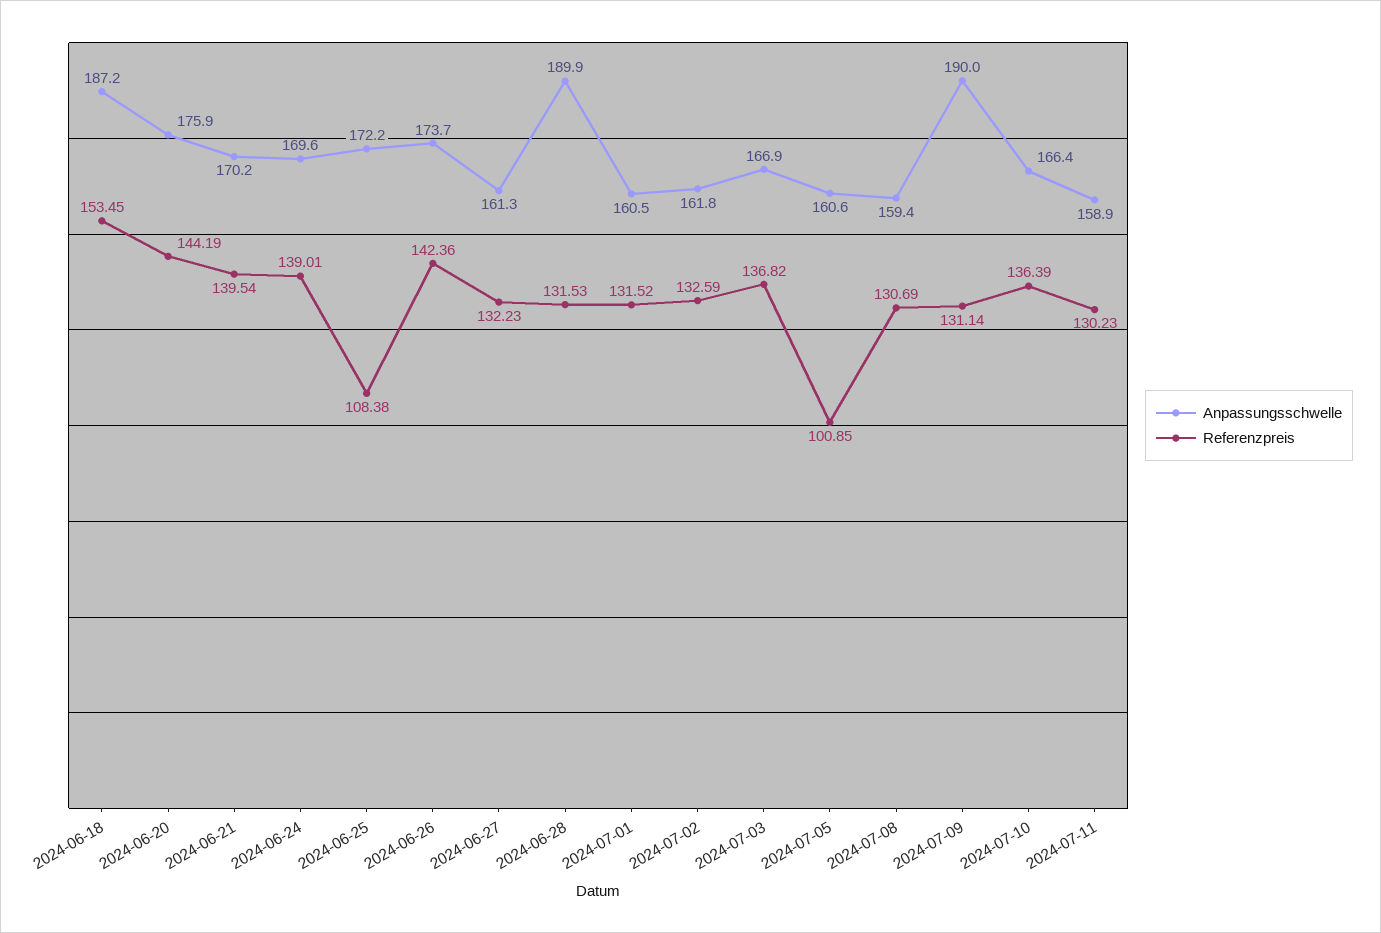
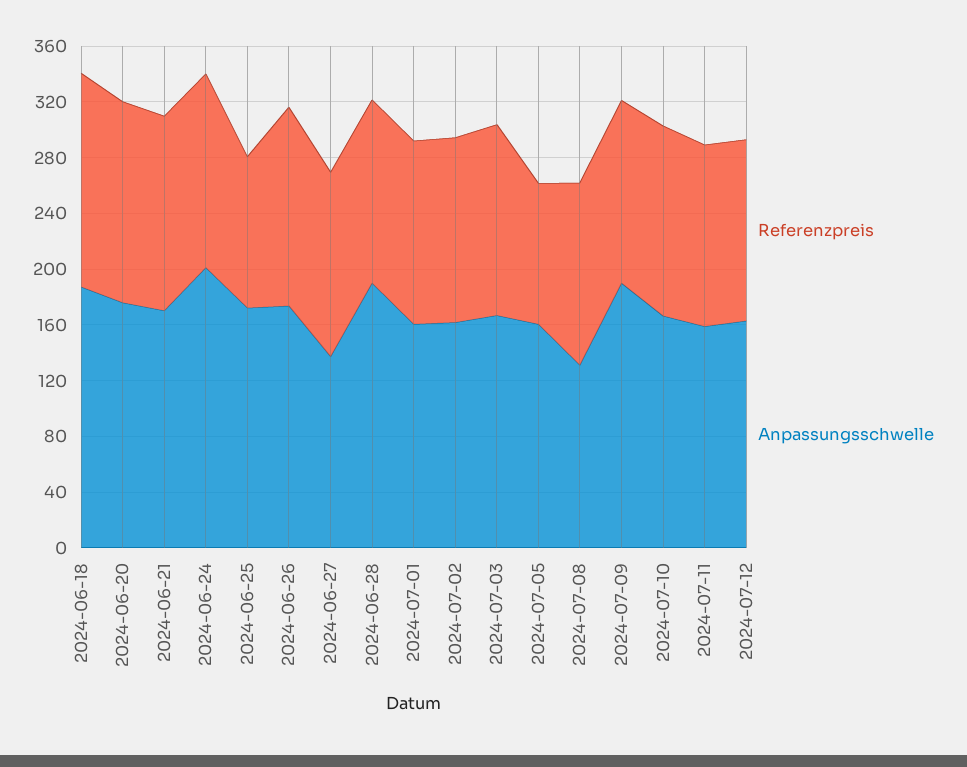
Anpassungsschwelle, 2024-06-24: 169.6 -> 200
Anpassungsschwelle, 2024-06-27: 161.3 -> 140
Anpassungsschwelle, 2024-07-08: 159.4 -> 130
Referenzpreis, 2024-07-12: none -> 130
Anpassungsschwelle, 2024-07-12: none -> 160

